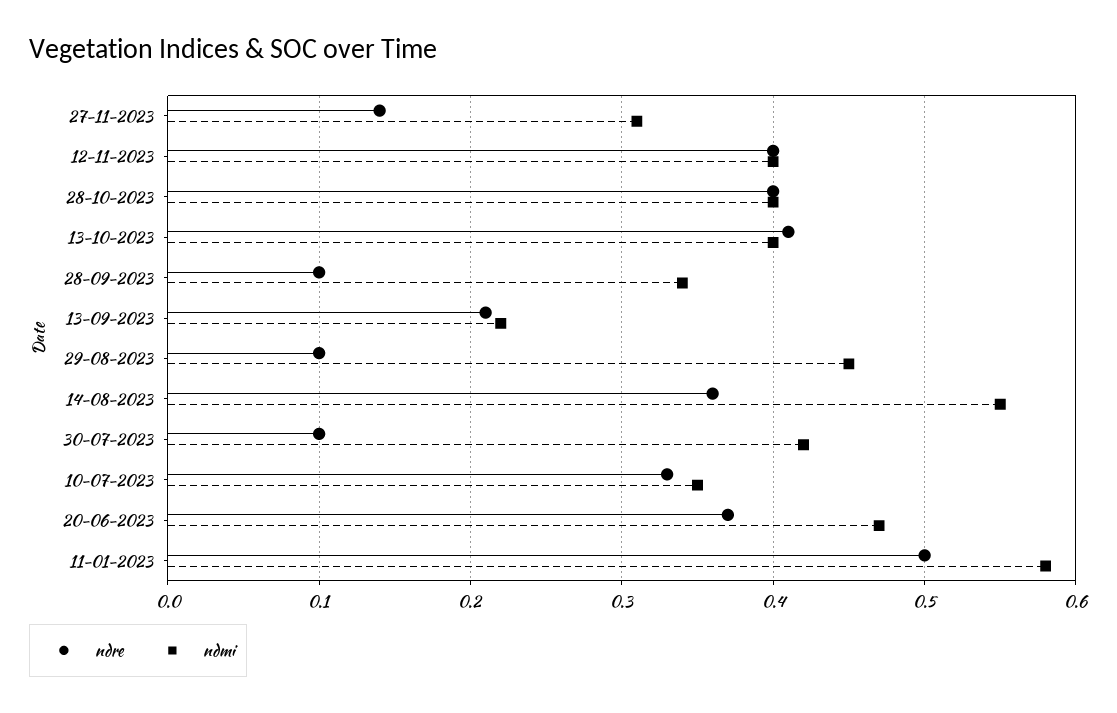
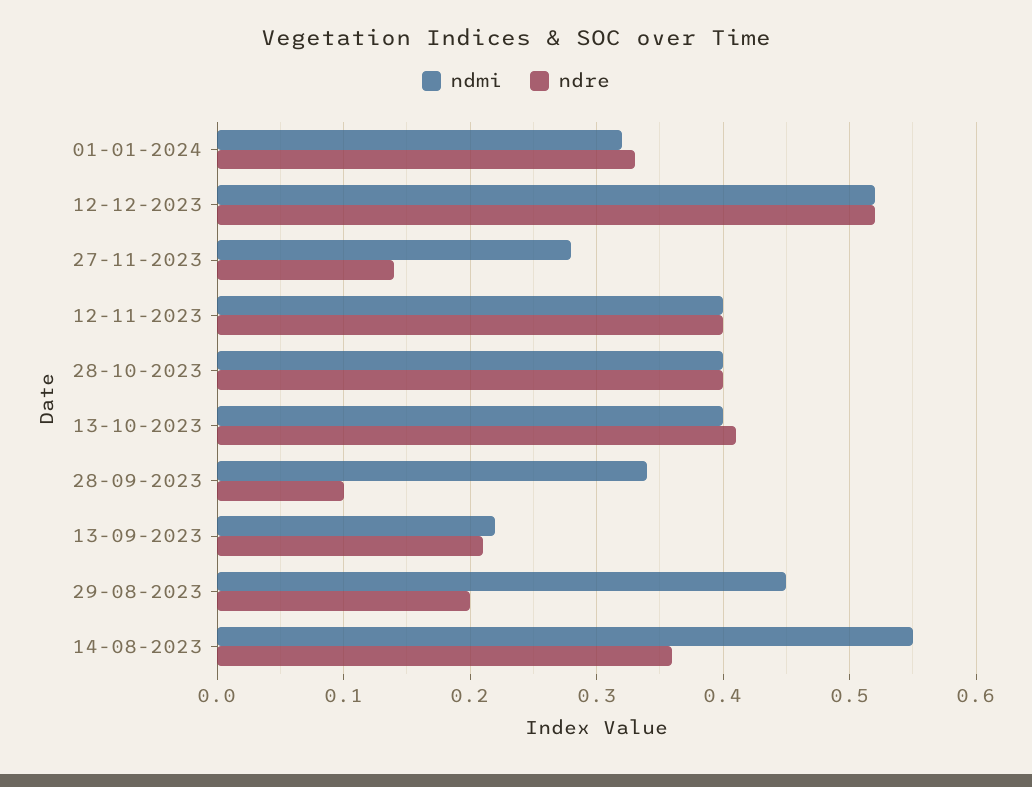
ndmi, 27-11-2023: 0.31 -> 0.28
ndre, 29-08-2023: 0.1 -> 0.2
ndre, 30-07-2023: 0.1 -> none
ndmi, 30-07-2023: 0.42 -> none
ndre, 10-07-2023: 0.33 -> none
ndmi, 10-07-2023: 0.35 -> none
ndre, 20-06-2023: 0.37 -> none
ndmi, 20-06-2023: 0.47 -> none
ndre, 11-01-2023: 0.5 -> none
ndmi, 11-01-2023: 0.58 -> none
ndmi, 01-01-2024: none -> 0.32
ndre, 01-01-2024: none -> 0.33
ndmi, 12-12-2023: none -> 0.52
ndre, 12-12-2023: none -> 0.52

